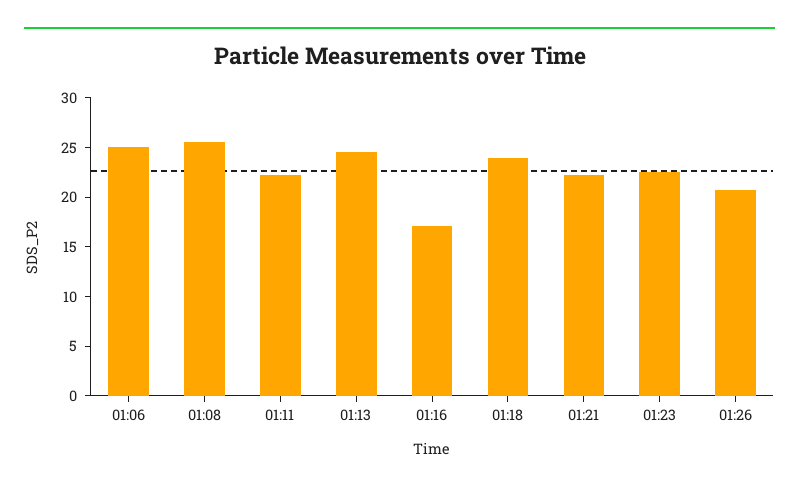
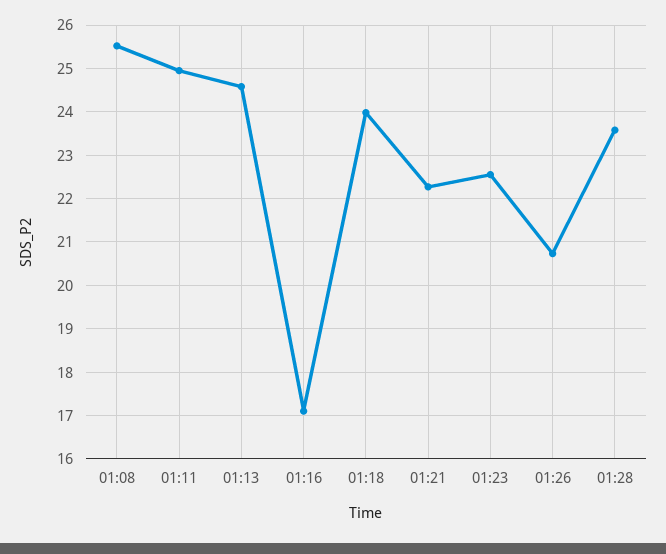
01:06: 25 -> none
01:11: 22 -> 25
01:28: none -> 23.6

